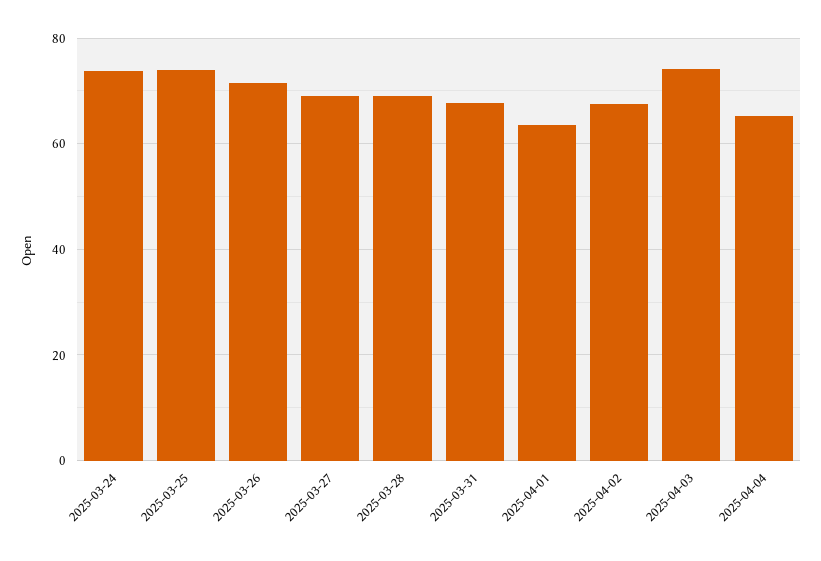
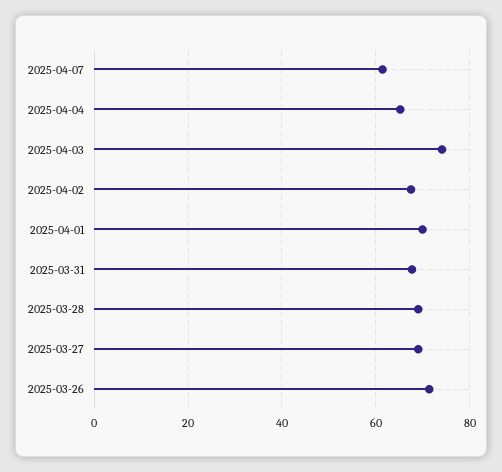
2025-03-24: 74 -> none
2025-03-25: 74 -> none
2025-04-01: 64 -> 70
2025-04-07: none -> 62

